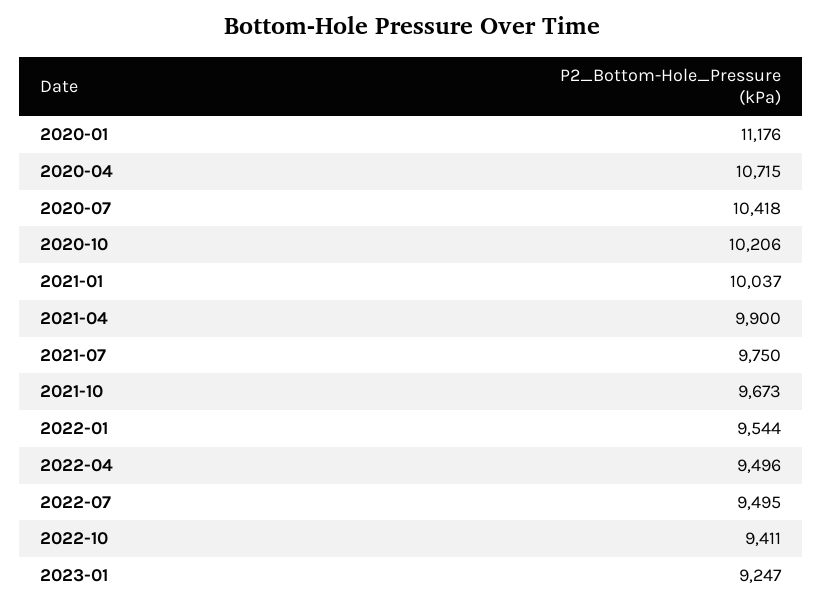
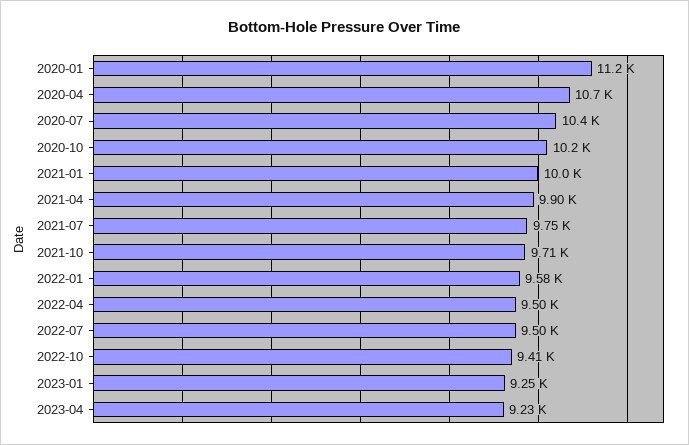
2021-10: 9673 -> 9710
2022-01: 9544 -> 9580
2023-04: none -> 9230

